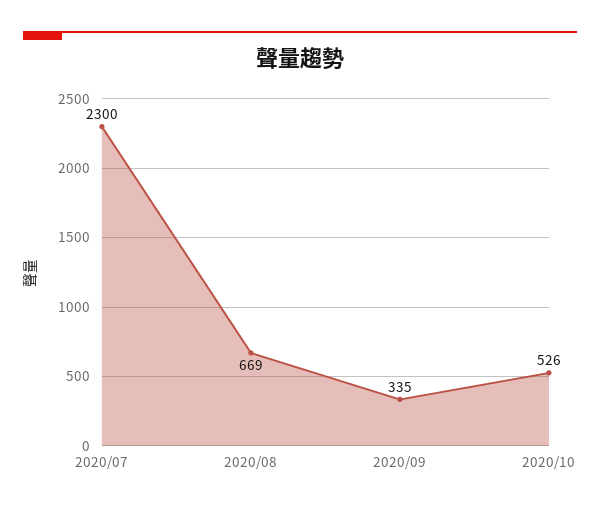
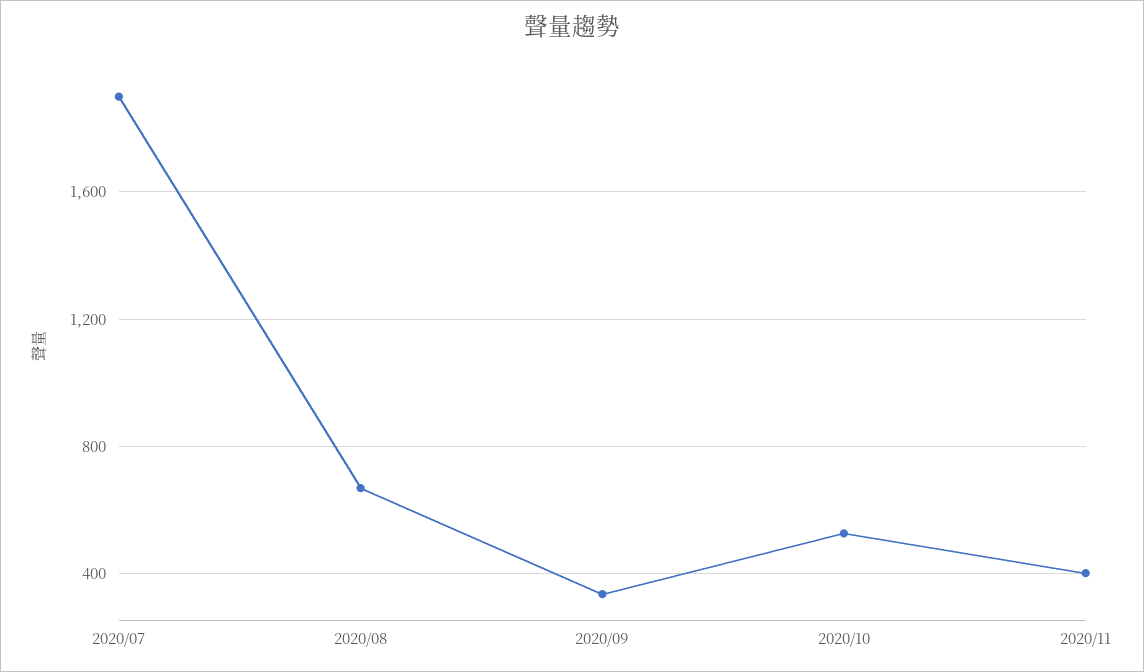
2020/07: 2300 -> 1900
2020/11: none -> 400

